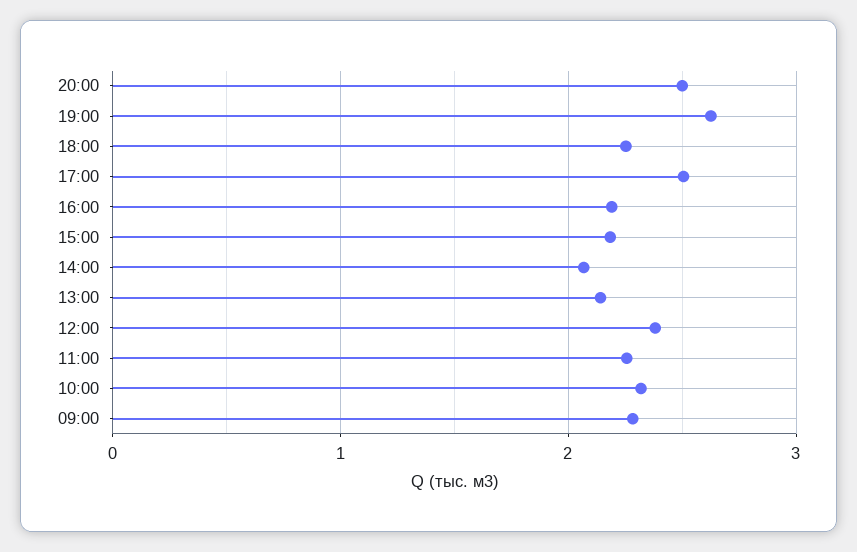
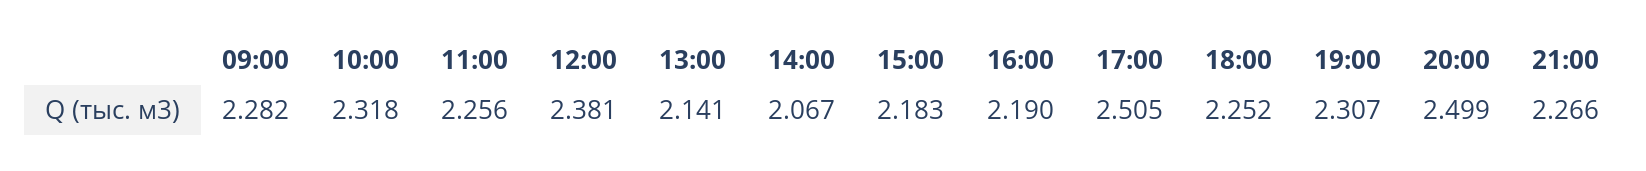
19:00: 2.6 -> 2.307
21:00: none -> 2.266

